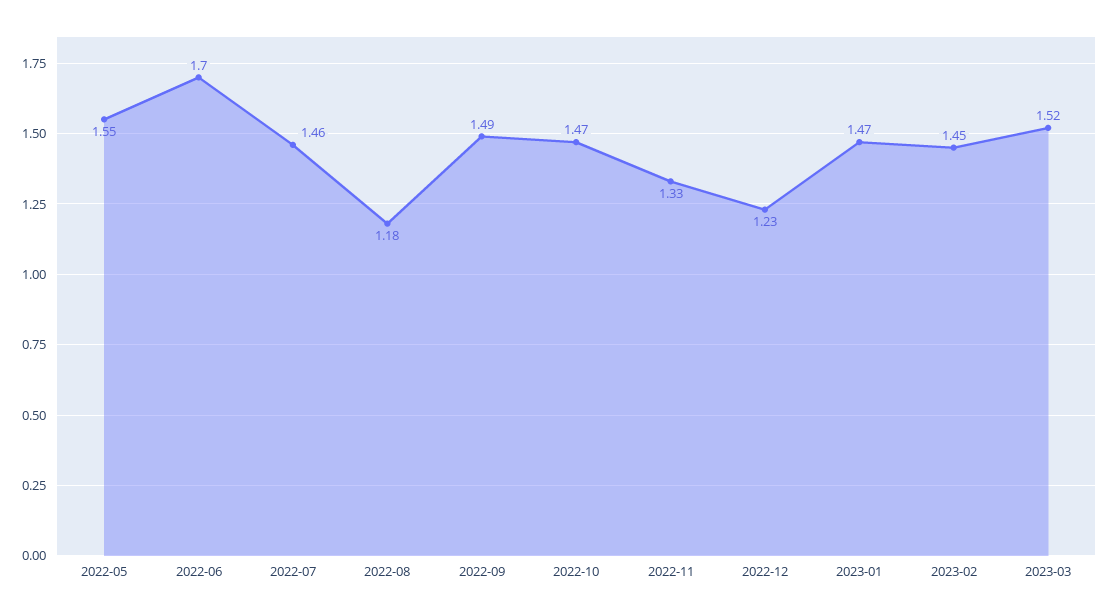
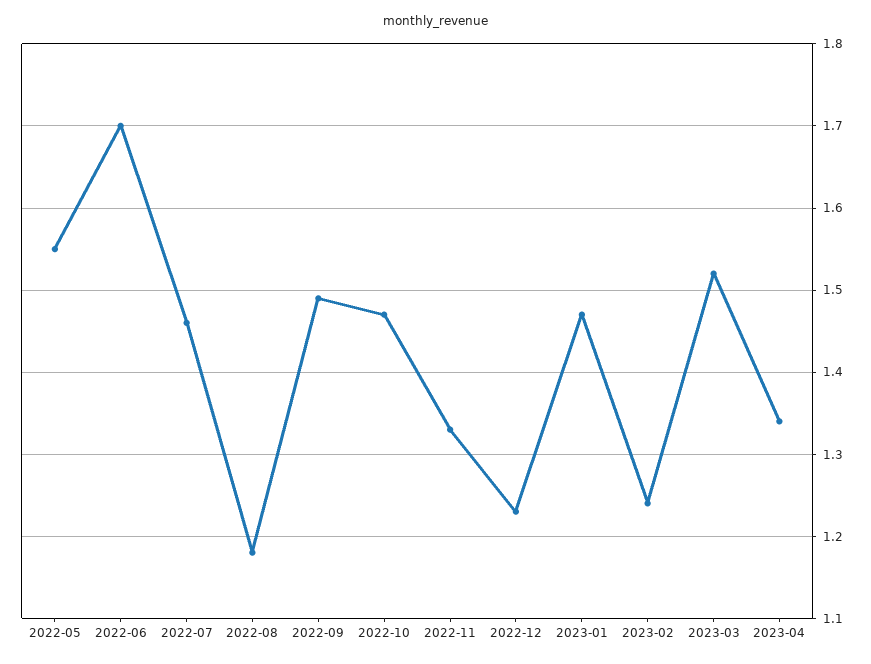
2023-02: 1.45 -> 1.24
2023-04: none -> 1.34

